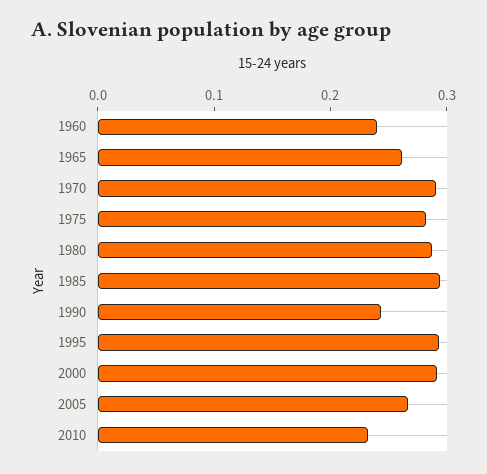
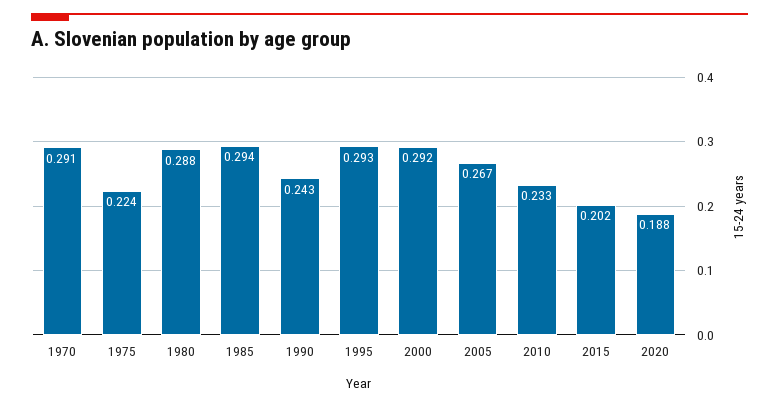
1960: 0.24 -> none
1965: 0.26 -> none
1975: 0.28 -> 0.224
2015: none -> 0.202
2020: none -> 0.188

